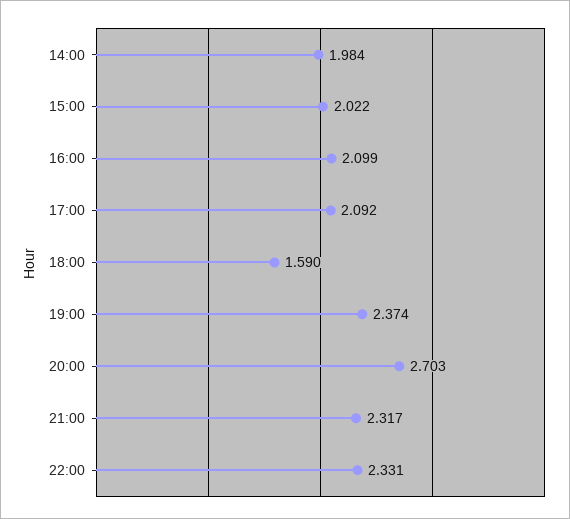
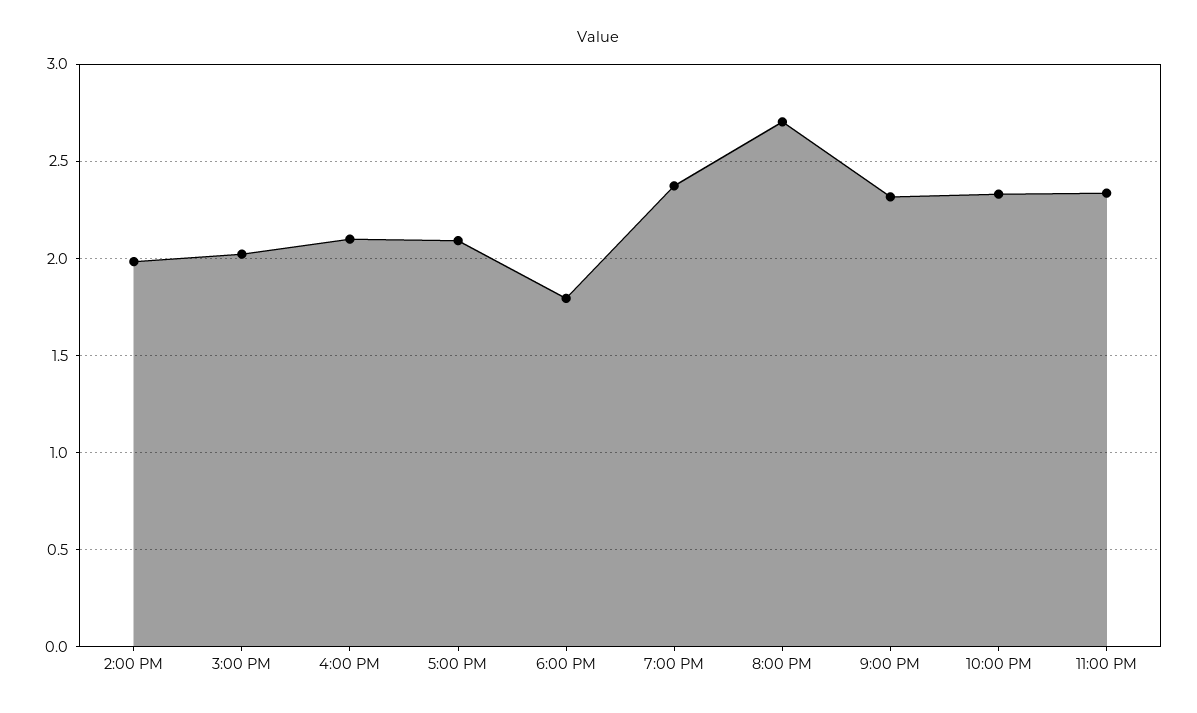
18:00: 1.59 -> 1.8
11:00 PM: none -> 2.35

